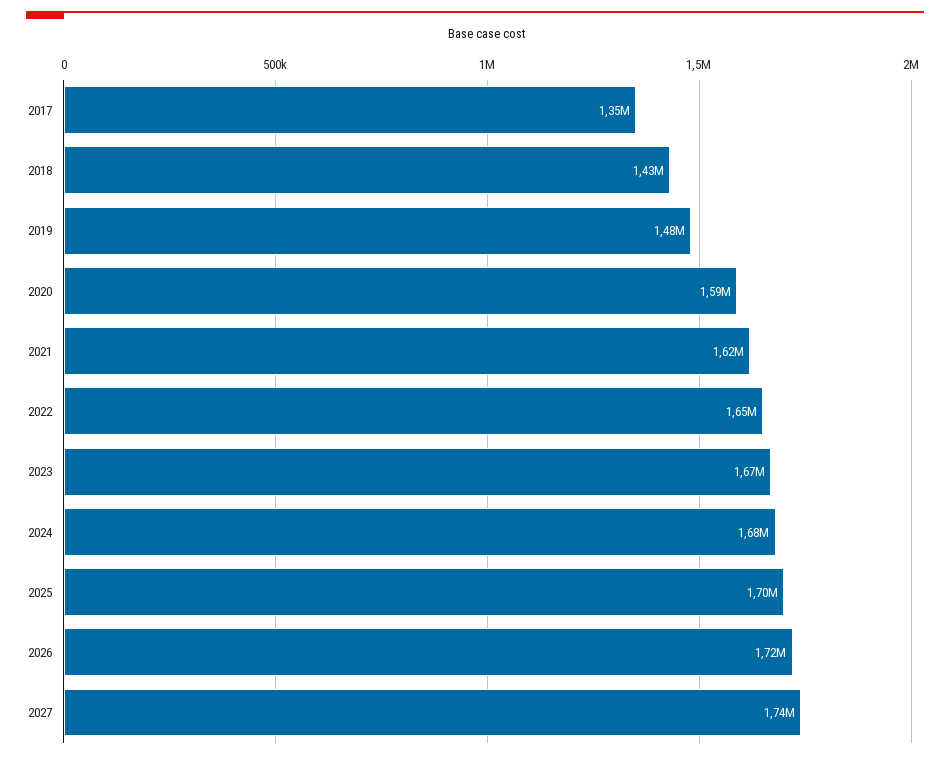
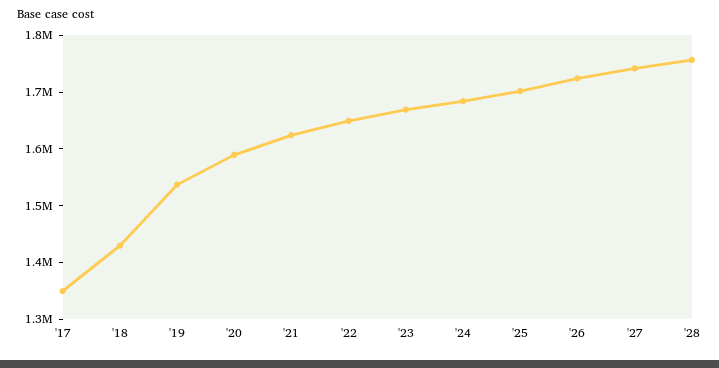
2019: 1480000 -> 1540000
'28: none -> 1760000

